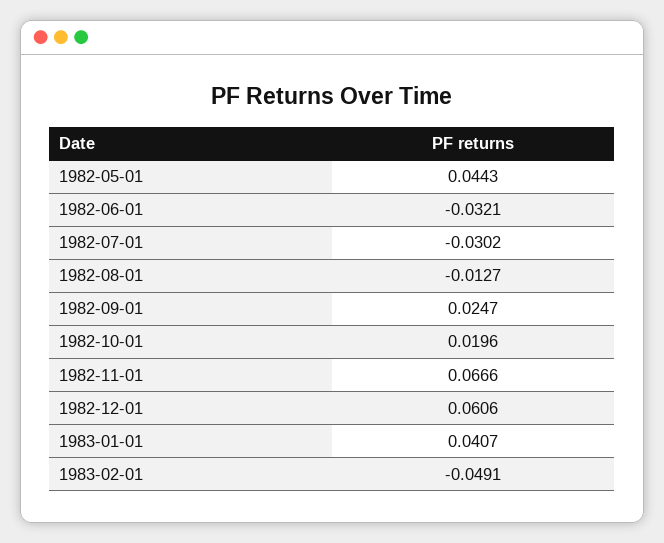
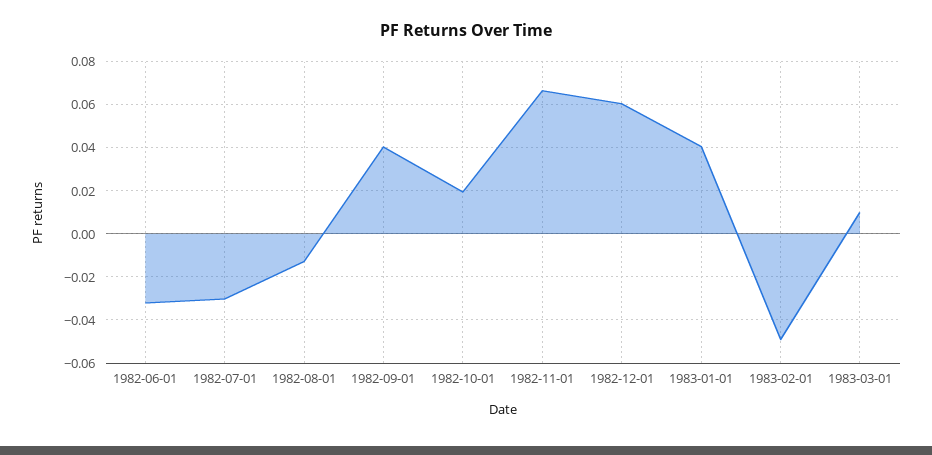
1982-05-01: 0.0443 -> none
1982-09-01: 0.0247 -> 0.04
1983-03-01: none -> 0.01

